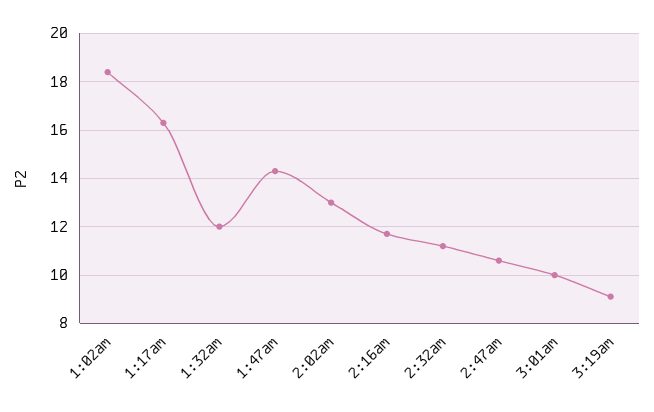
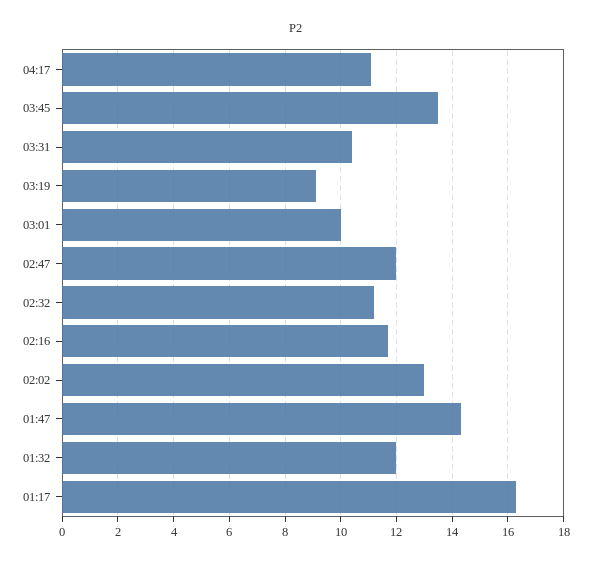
1:02am: 18.5 -> none
2:47am: 10.5 -> 12
04:17: none -> 11
03:45: none -> 13.5
03:31: none -> 10.5

